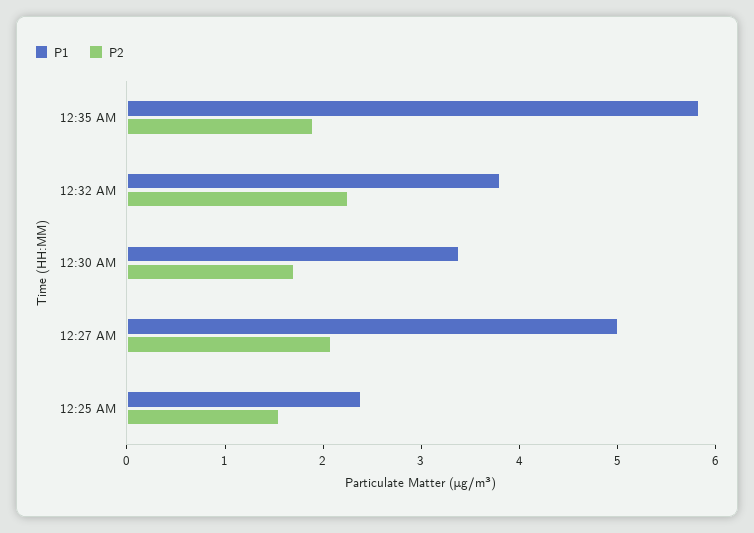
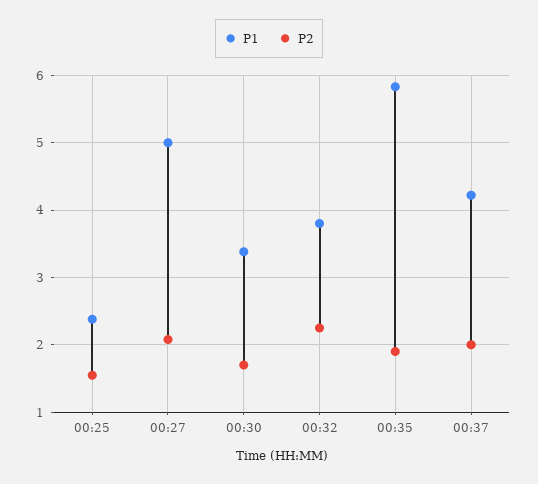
P1, 00:37: none -> 4.2
P2, 00:37: none -> 2

